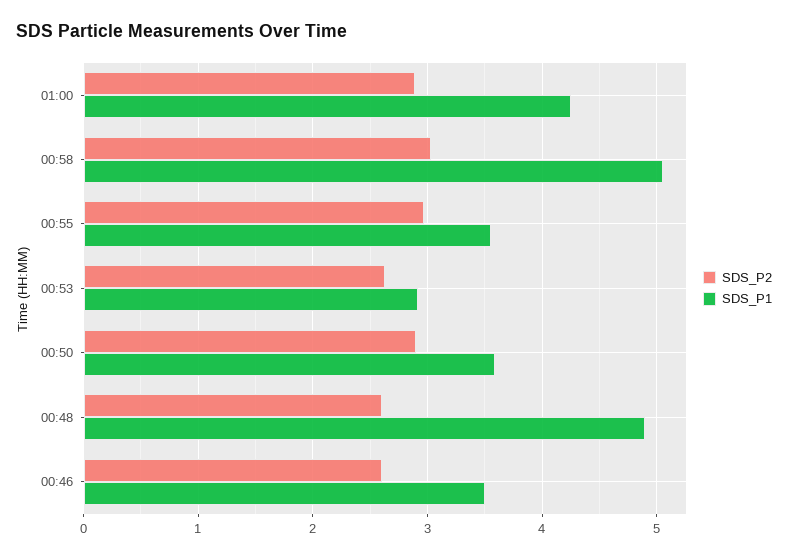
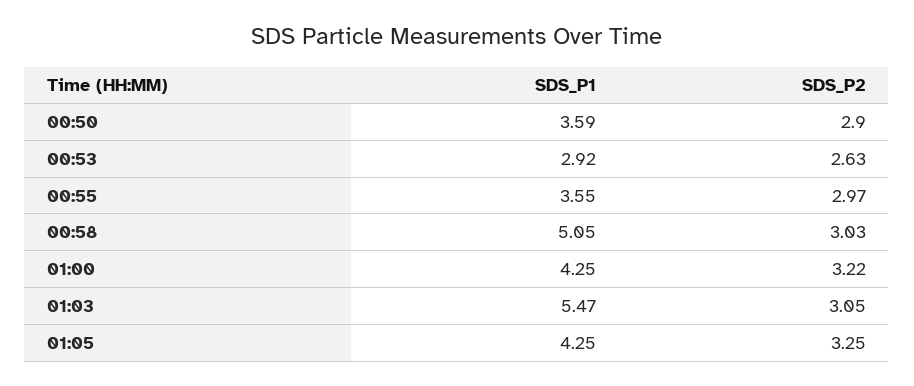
SDS_P2, 01:00: 2.9 -> 3.22
SDS_P2, 00:48: 2.6 -> none
SDS_P1, 00:48: 4.9 -> none
SDS_P2, 00:46: 2.6 -> none
SDS_P1, 00:46: 3.5 -> none
SDS_P1, 01:03: none -> 5.47
SDS_P2, 01:03: none -> 3.05
SDS_P1, 01:05: none -> 4.25
SDS_P2, 01:05: none -> 3.25

